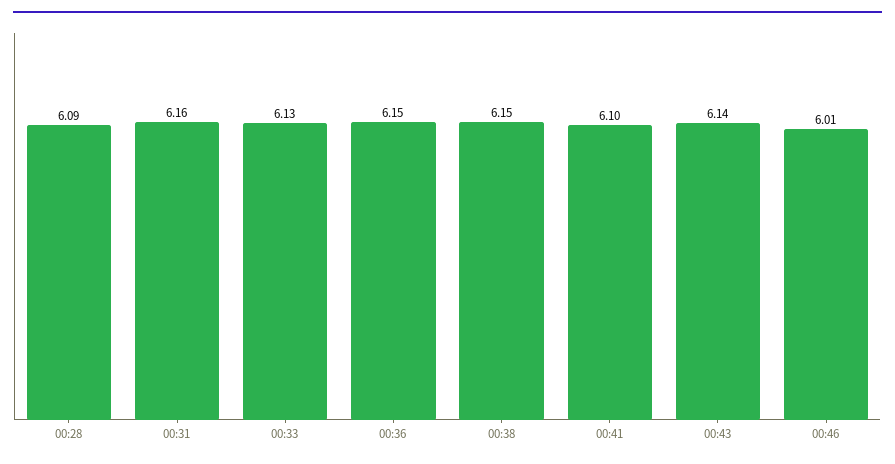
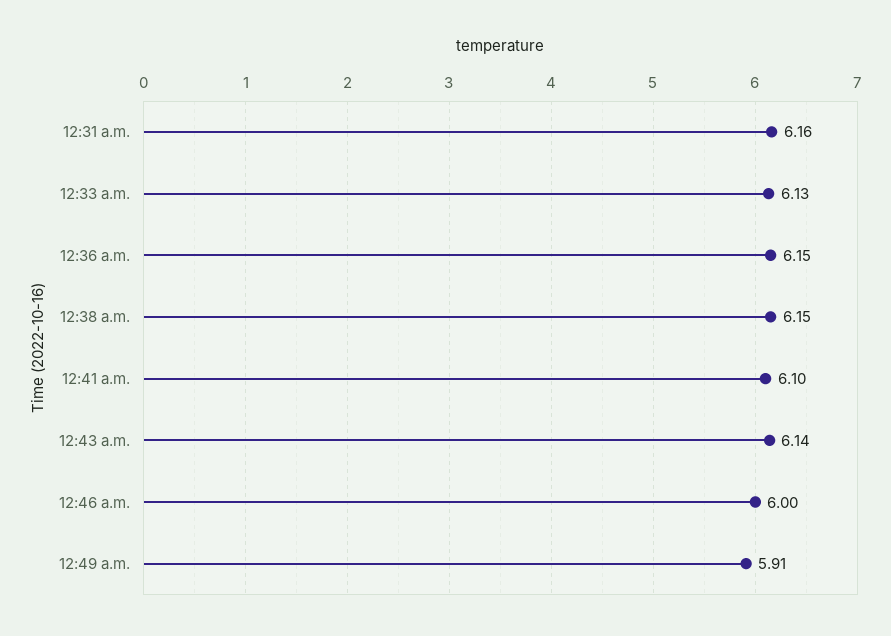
00:28: 6.09 -> none
00:46: 6.01 -> 6
12:49 a.m.: none -> 5.91

